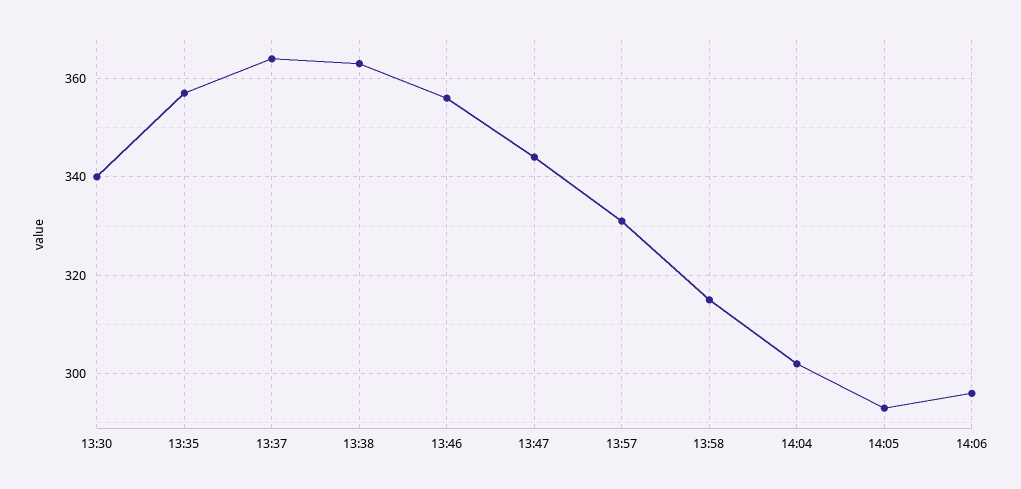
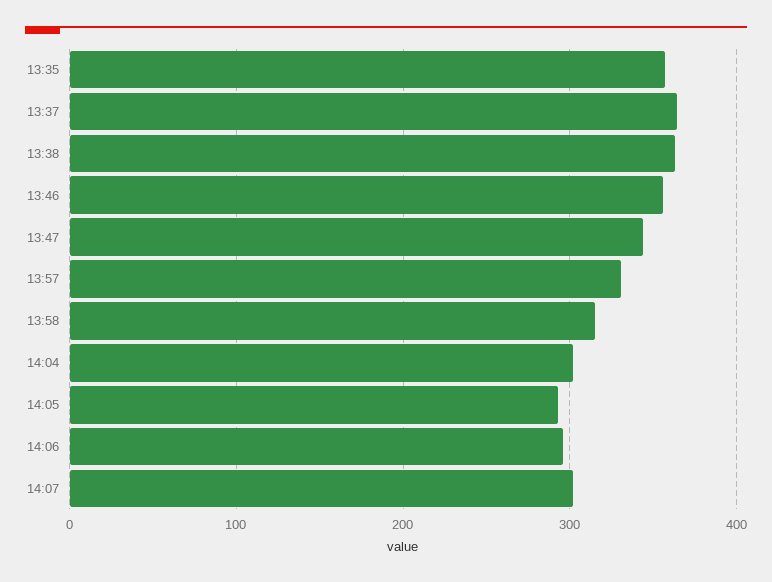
13:30: 340 -> none
14:07: none -> 300

